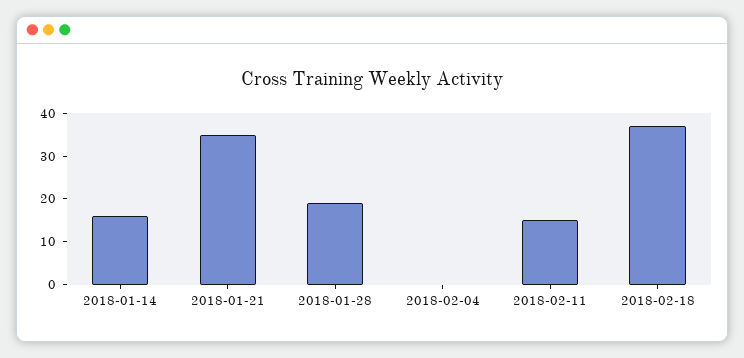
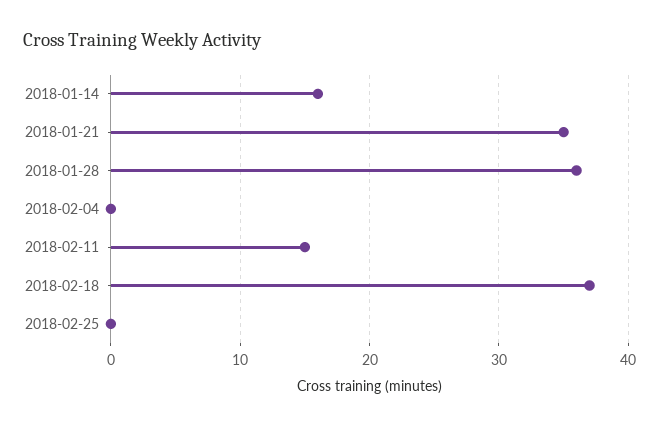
2018-01-28: 20 -> 36
2018-02-25: none -> 0

